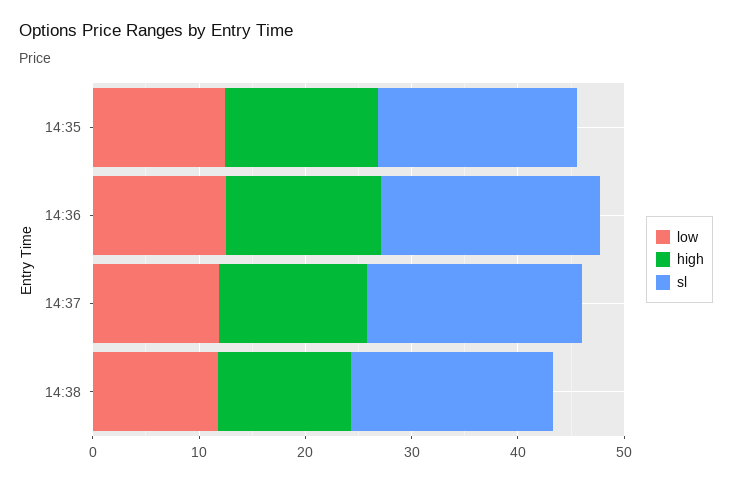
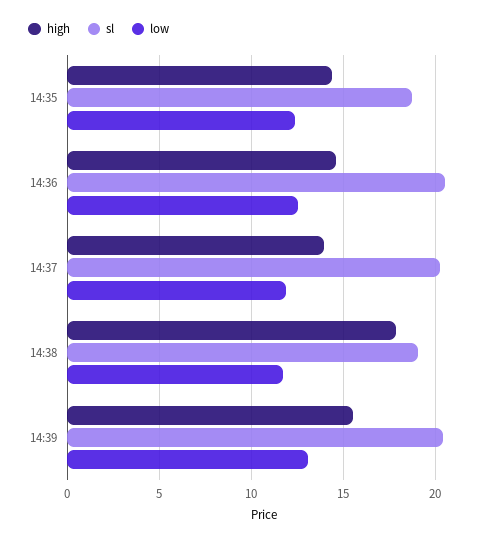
high, 14:38: 12 -> 18
high, 14:39: none -> 15.5
sl, 14:39: none -> 20.5
low, 14:39: none -> 13

